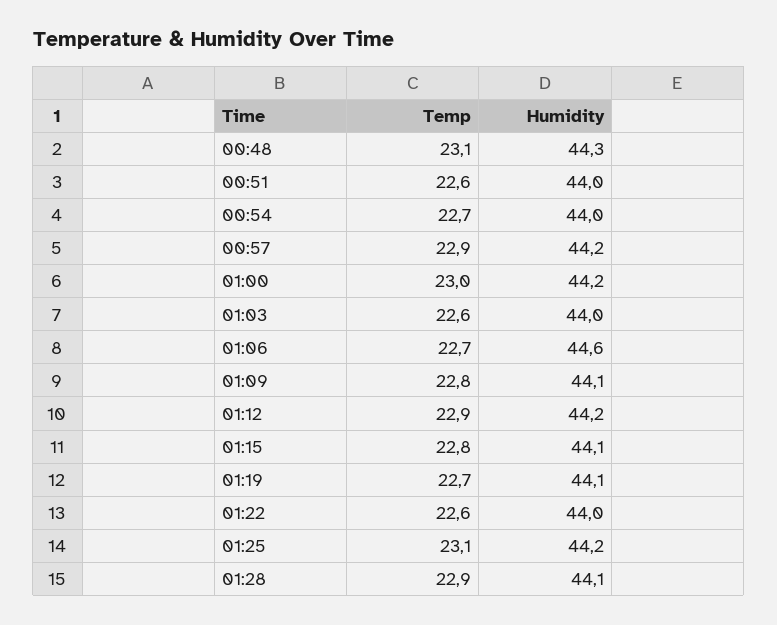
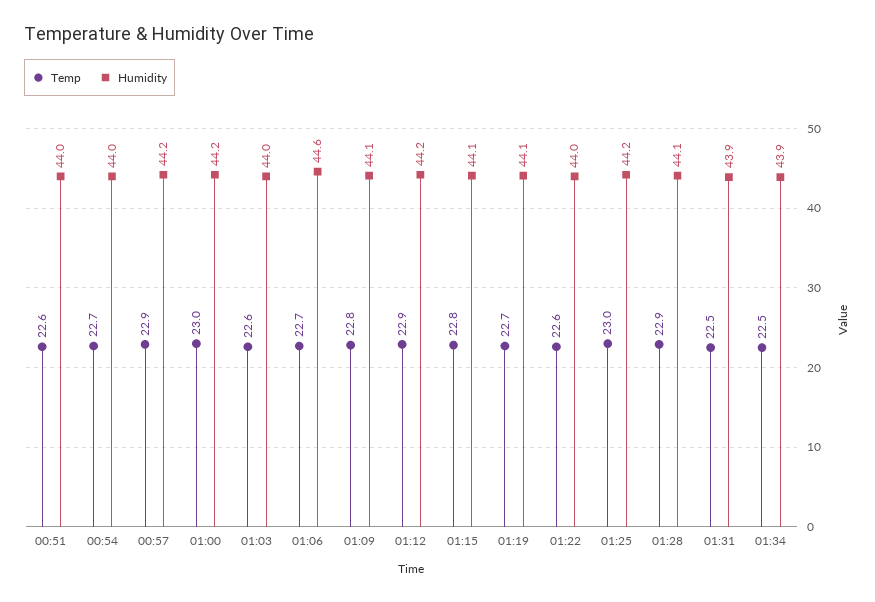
Temp, 00:48: 23.1 -> none
Humidity, 00:48: 44.3 -> none
Temp, 01:25: 23.1 -> 23
Temp, 01:31: none -> 22.5
Humidity, 01:31: none -> 43.9
Temp, 01:34: none -> 22.5
Humidity, 01:34: none -> 43.9

